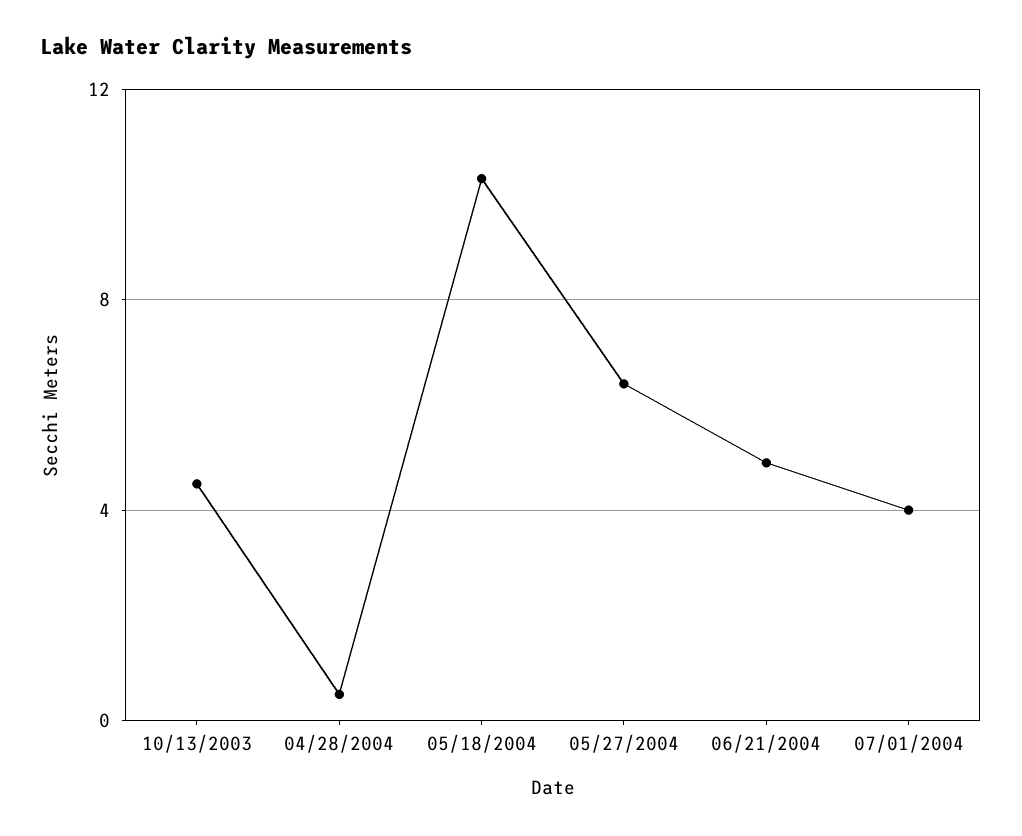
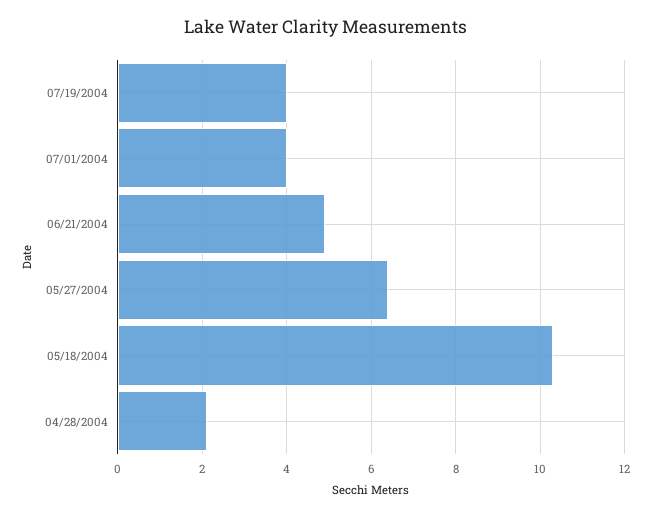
10/13/2003: 4.5 -> none
04/28/2004: 0.5 -> 2
07/19/2004: none -> 4

